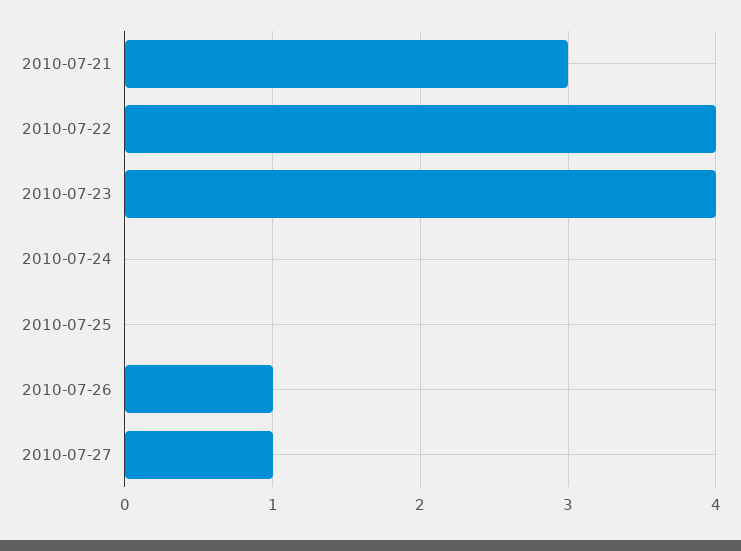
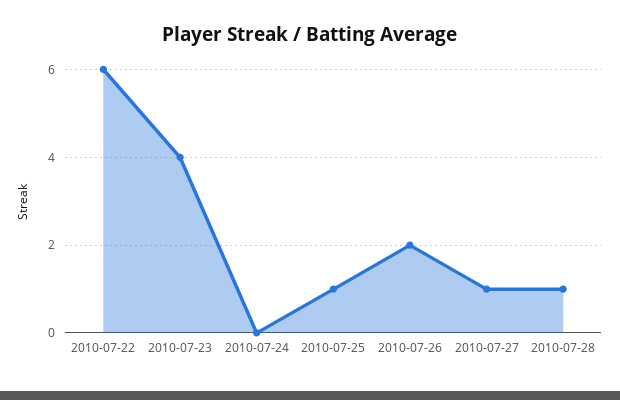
2010-07-21: 3 -> none
2010-07-22: 4 -> 6
2010-07-25: 0 -> 1
2010-07-26: 1 -> 2
2010-07-28: none -> 1

